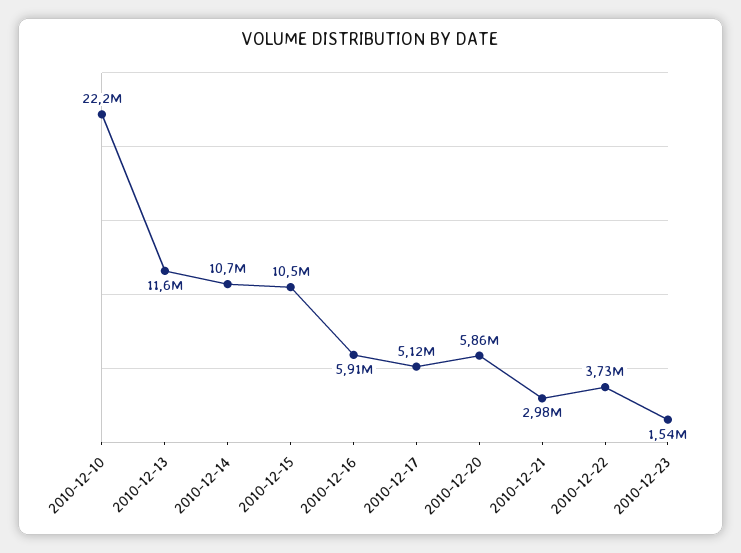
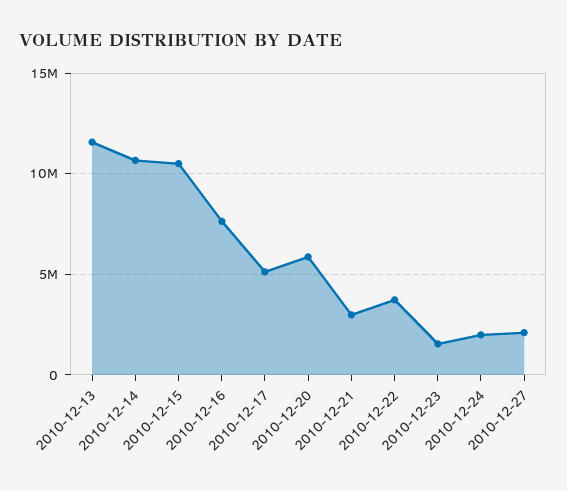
2010-12-10: 22200000 -> none
2010-12-16: 5910000 -> 7500000
2010-12-24: none -> 2000000
2010-12-27: none -> 2000000

